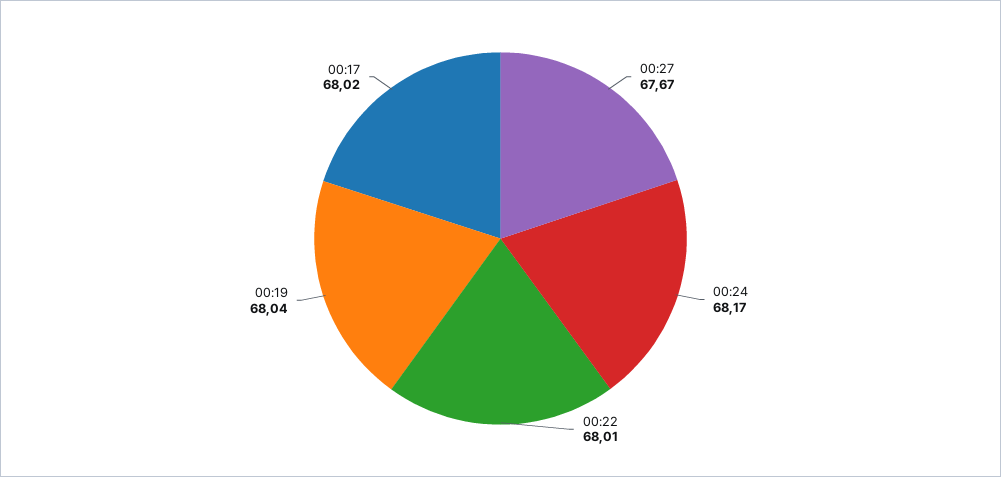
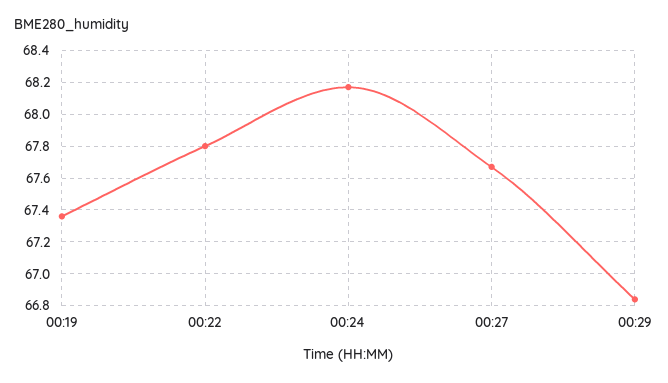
00:22: 68.01 -> 67.8
00:19: 68.04 -> 67.35
00:17: 68.02 -> none
00:29: none -> 66.85

